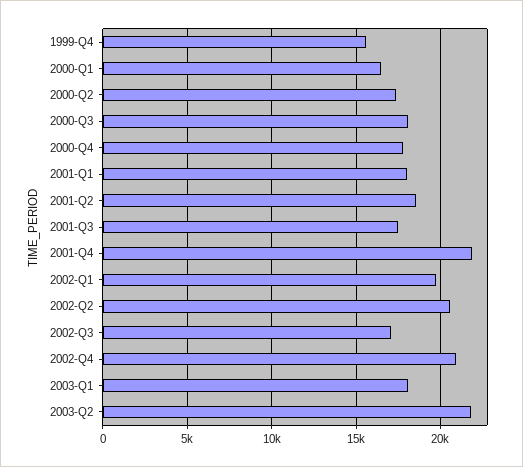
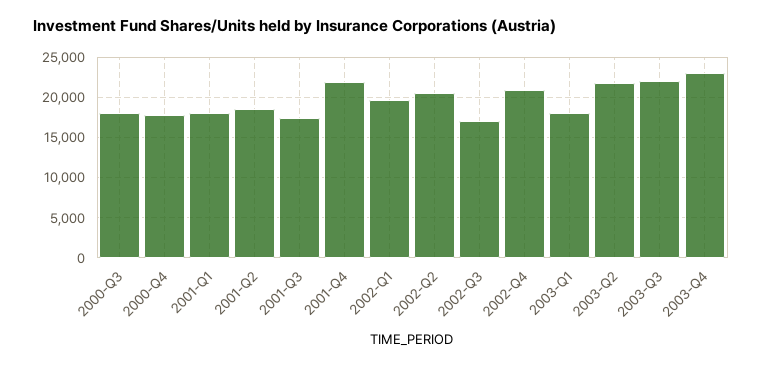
1999-Q4: 15500 -> none
2000-Q1: 16500 -> none
2000-Q2: 17500 -> none
2003-Q3: none -> 22000
2003-Q4: none -> 23000

